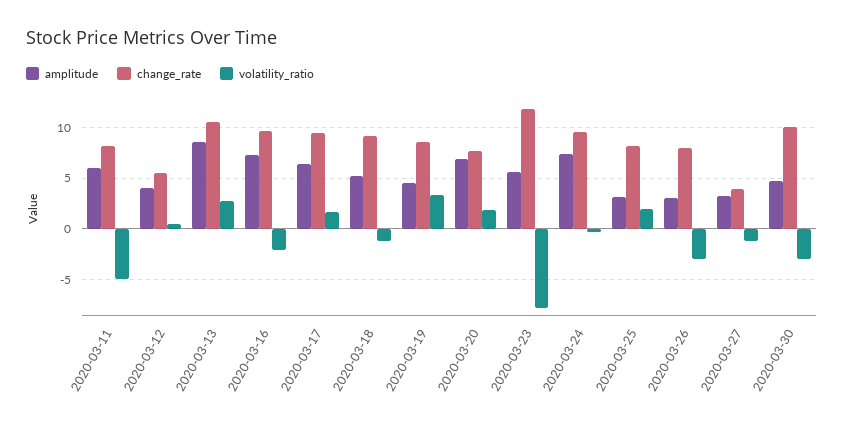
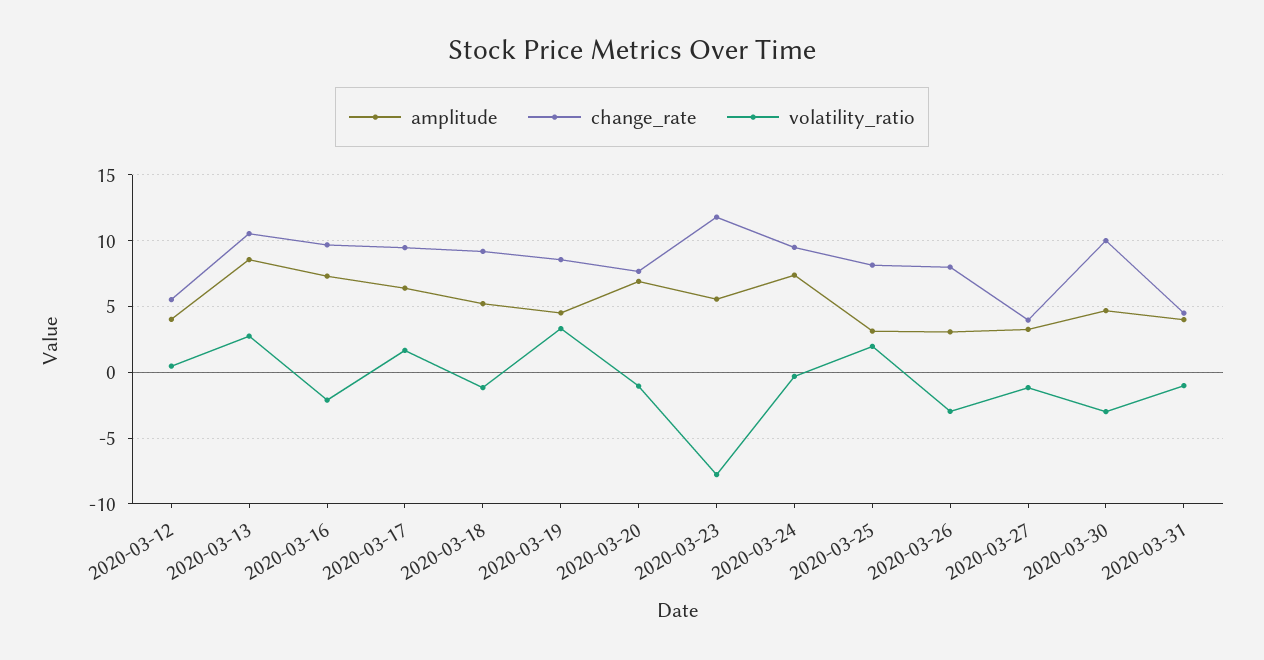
amplitude, 2020-03-11: 6 -> none
change_rate, 2020-03-11: 8 -> none
volatility_ratio, 2020-03-11: -5 -> none
volatility_ratio, 2020-03-20: 2 -> -1
amplitude, 2020-03-31: none -> 4
change_rate, 2020-03-31: none -> 4.5
volatility_ratio, 2020-03-31: none -> -1

